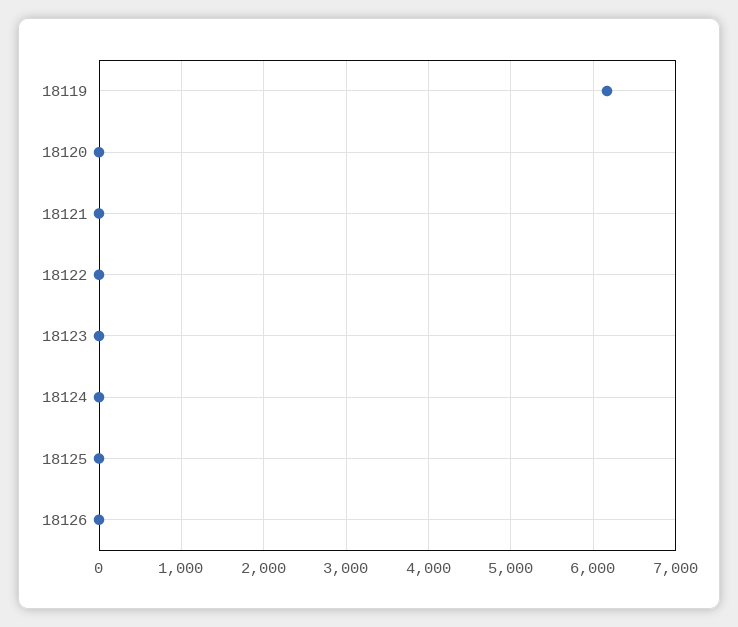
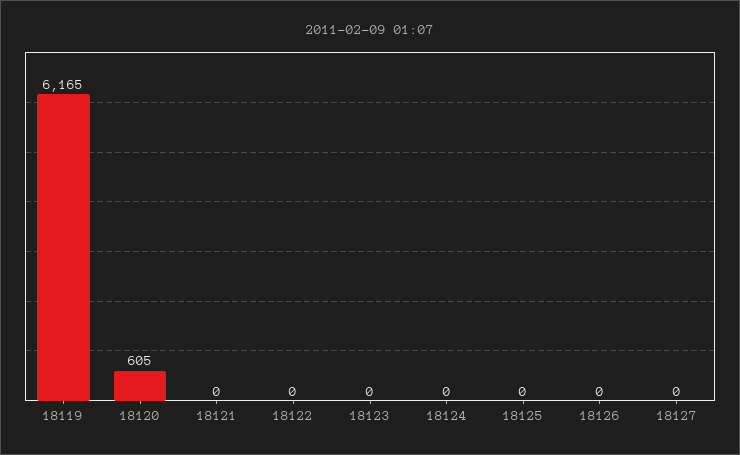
18120: 0 -> 605
18127: none -> 0

